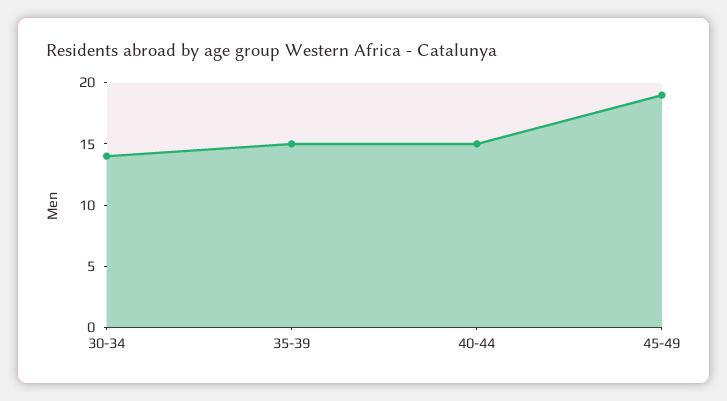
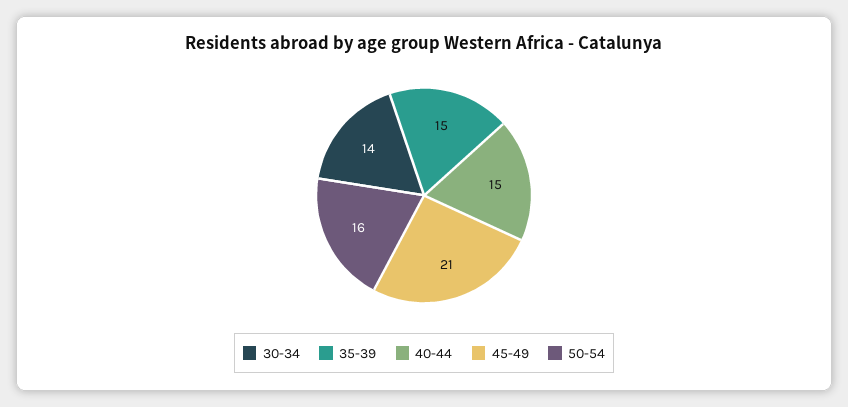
45-49: 19 -> 21
50-54: none -> 16

